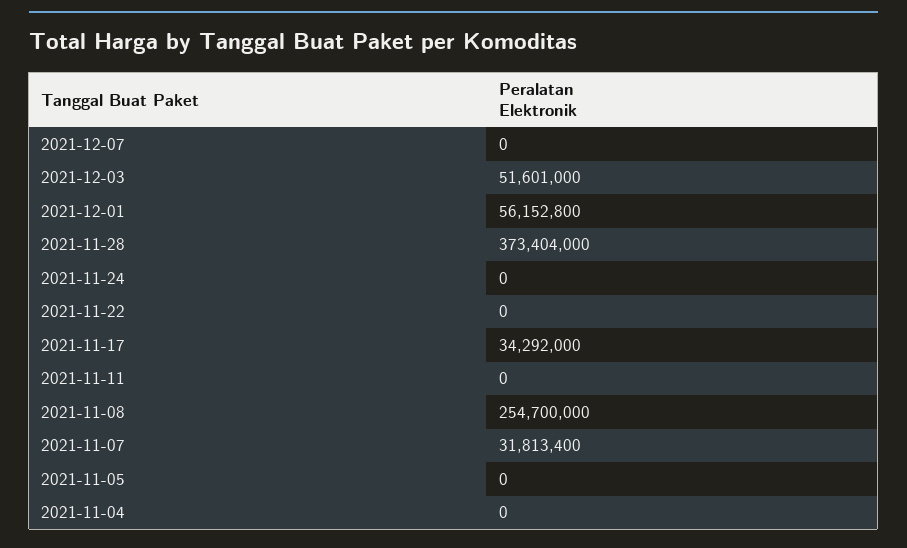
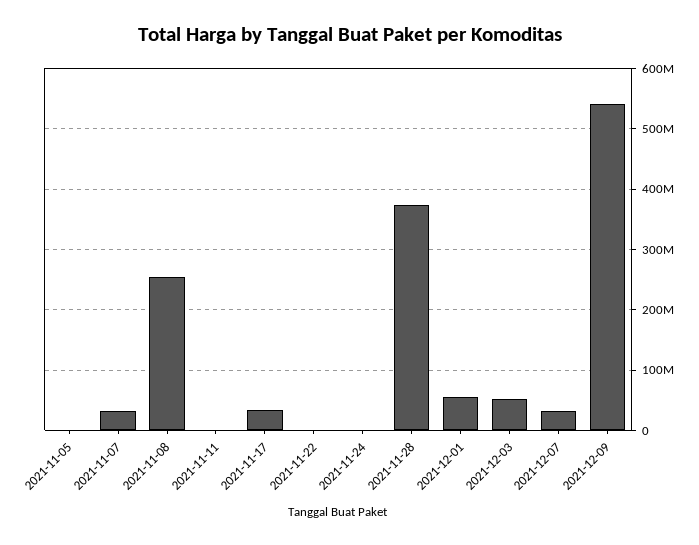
2021-12-07: 0 -> 30000000
2021-11-04: 0 -> none
2021-12-09: none -> 540000000

